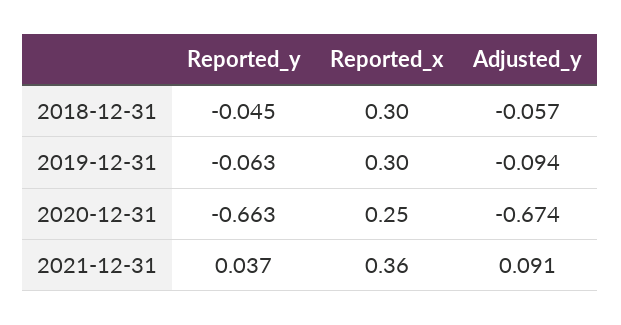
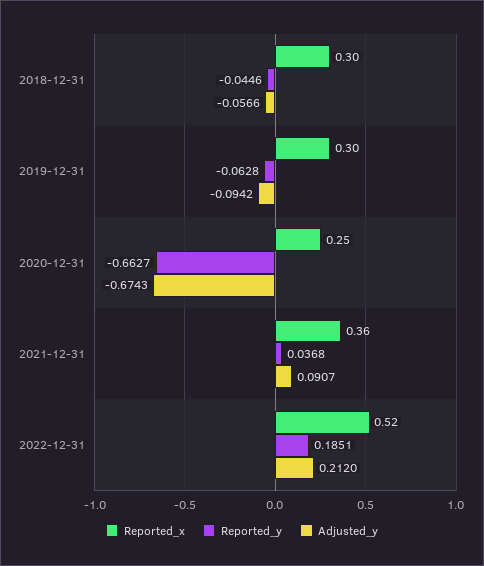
Reported_x, 2022-12-31: none -> 0.52
Reported_y, 2022-12-31: none -> 0.1851
Adjusted_y, 2022-12-31: none -> 0.212

